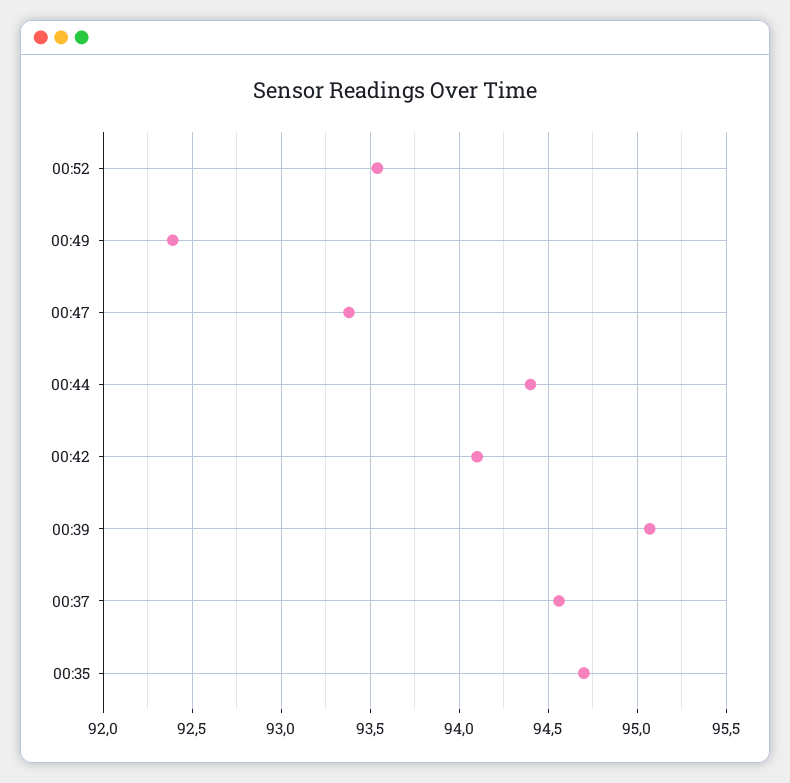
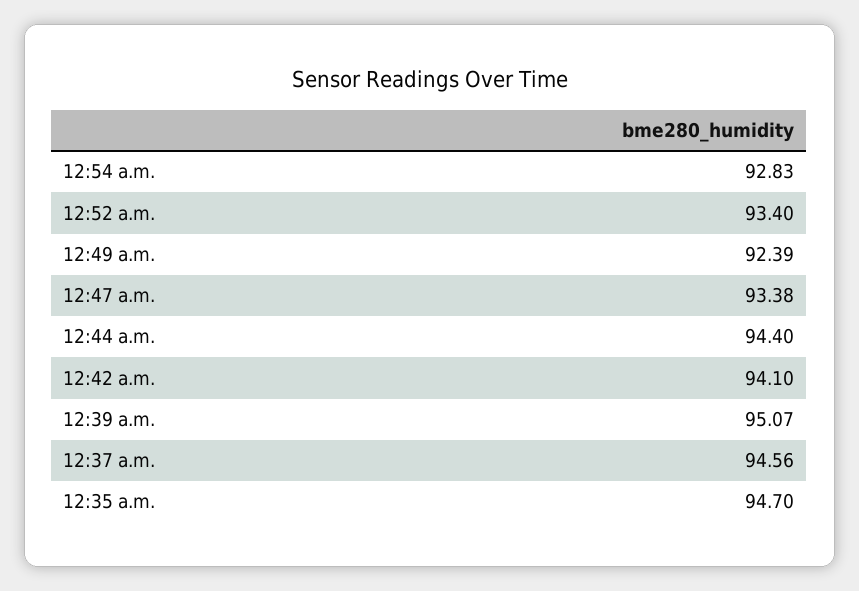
00:52: 93.55 -> 93.4
12:54 a.m.: none -> 92.83

